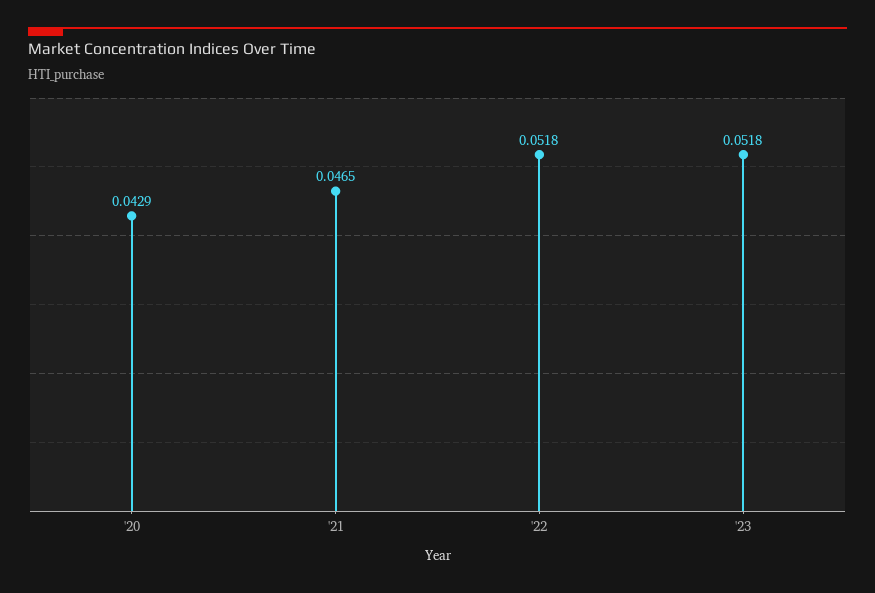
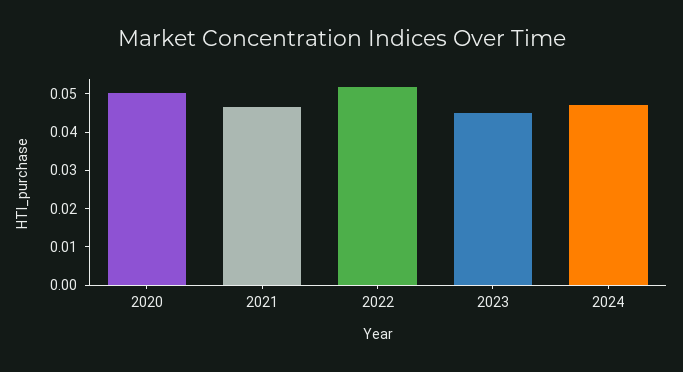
'20: 0.0429 -> 0.05
'23: 0.0518 -> 0.045
2024: none -> 0.0475

